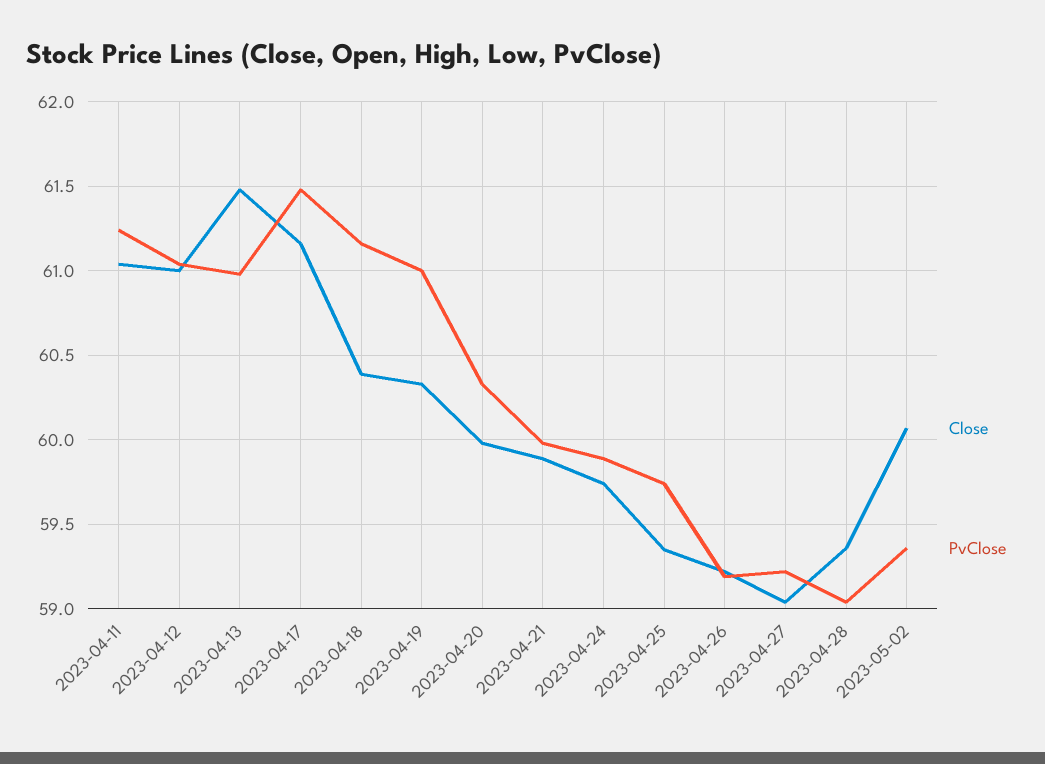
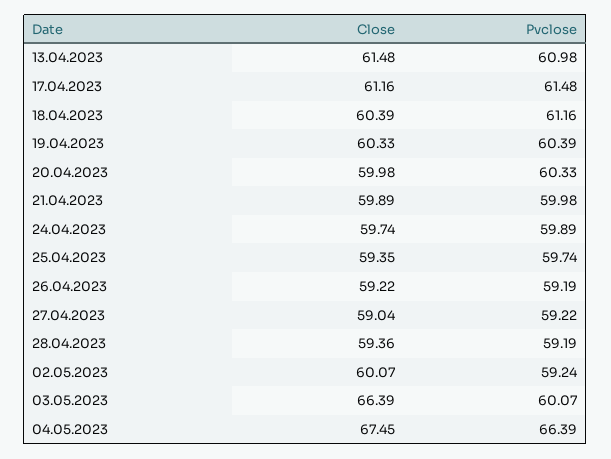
Close, 2023-04-11: 61.05 -> none
PvClose, 2023-04-11: 61.25 -> none
Close, 2023-04-12: 61 -> none
PvClose, 2023-04-12: 61.05 -> none
PvClose, 2023-04-19: 61 -> 60.39
PvClose, 2023-04-28: 59.05 -> 59.19
PvClose, 2023-05-02: 59.35 -> 59.24
Close, 03.05.2023: none -> 66.39
PvClose, 03.05.2023: none -> 60.07
Close, 04.05.2023: none -> 67.45
PvClose, 04.05.2023: none -> 66.39

